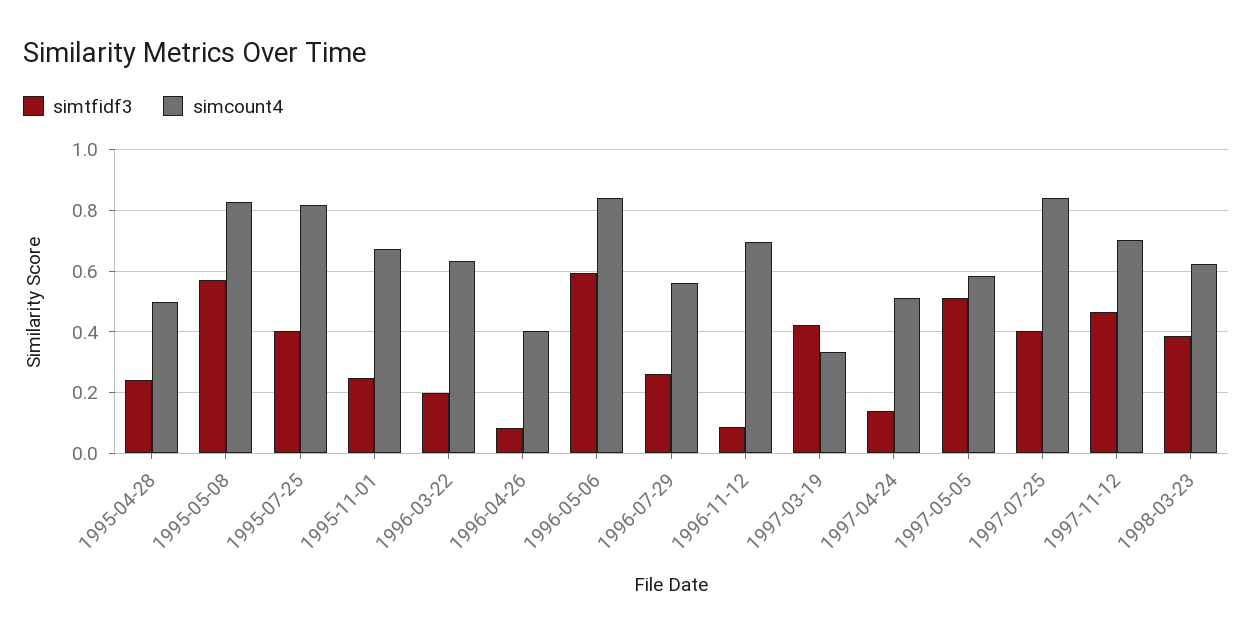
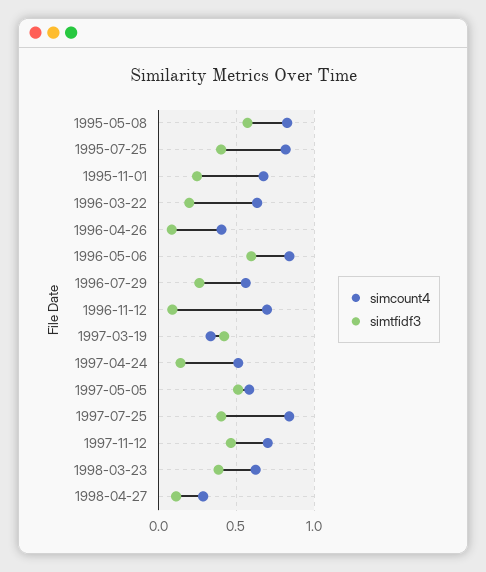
simtfidf3, 1995-04-28: 0.24 -> none
simcount4, 1995-04-28: 0.5 -> none
simcount4, 1998-04-27: none -> 0.3
simtfidf3, 1998-04-27: none -> 0.1

